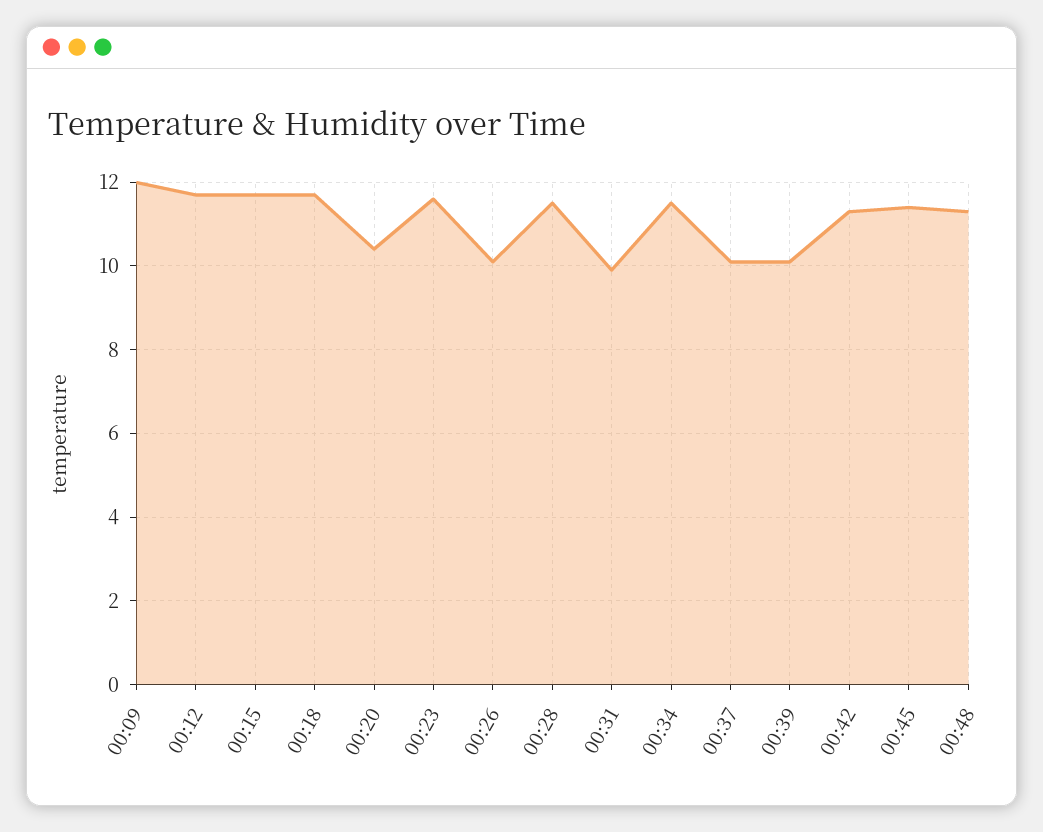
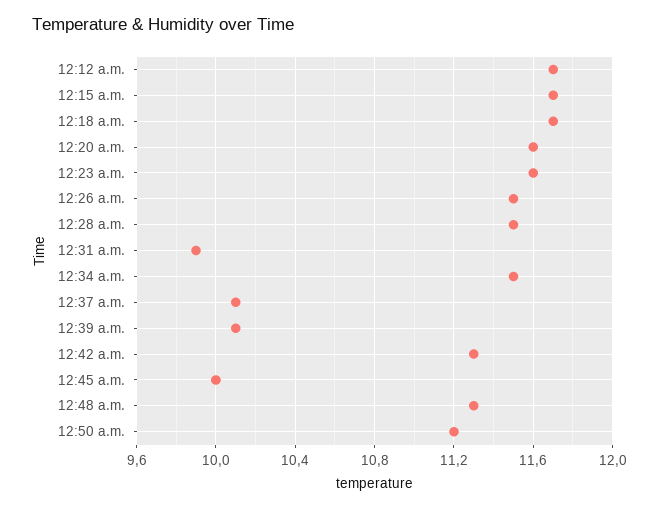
00:09: 12 -> none
00:20: 10.5 -> 11.6
00:26: 10 -> 11.5
00:45: 11.5 -> 10
12:50 a.m.: none -> 11.2

